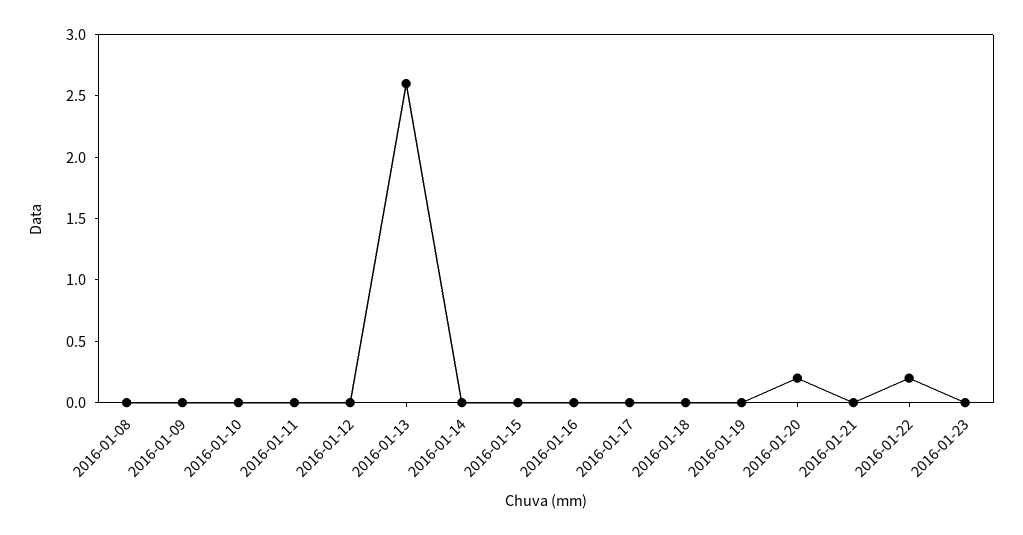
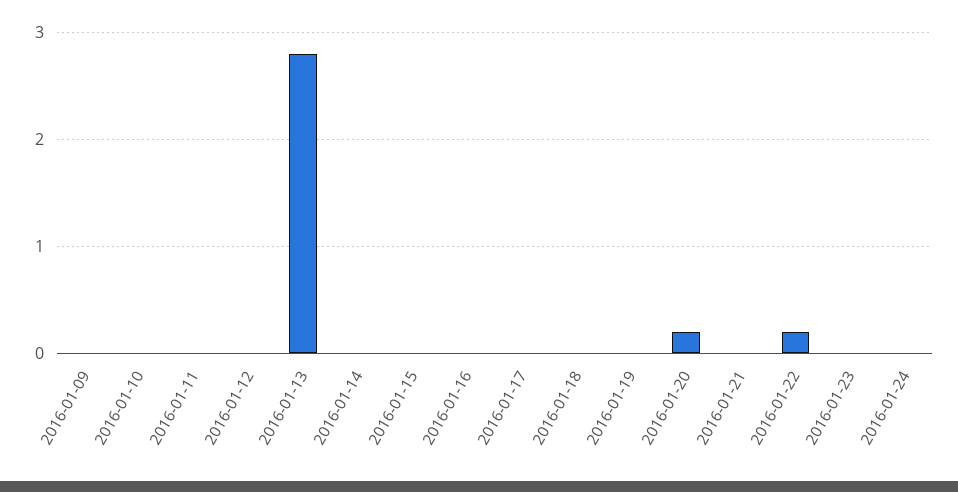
2016-01-08: 0 -> none
2016-01-13: 2.6 -> 2.8
2016-01-24: none -> 0

